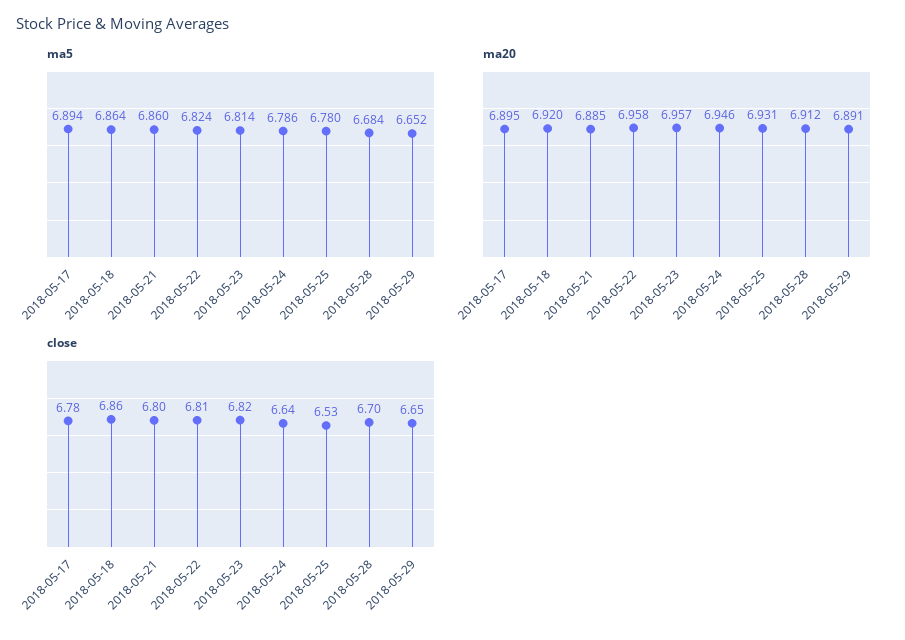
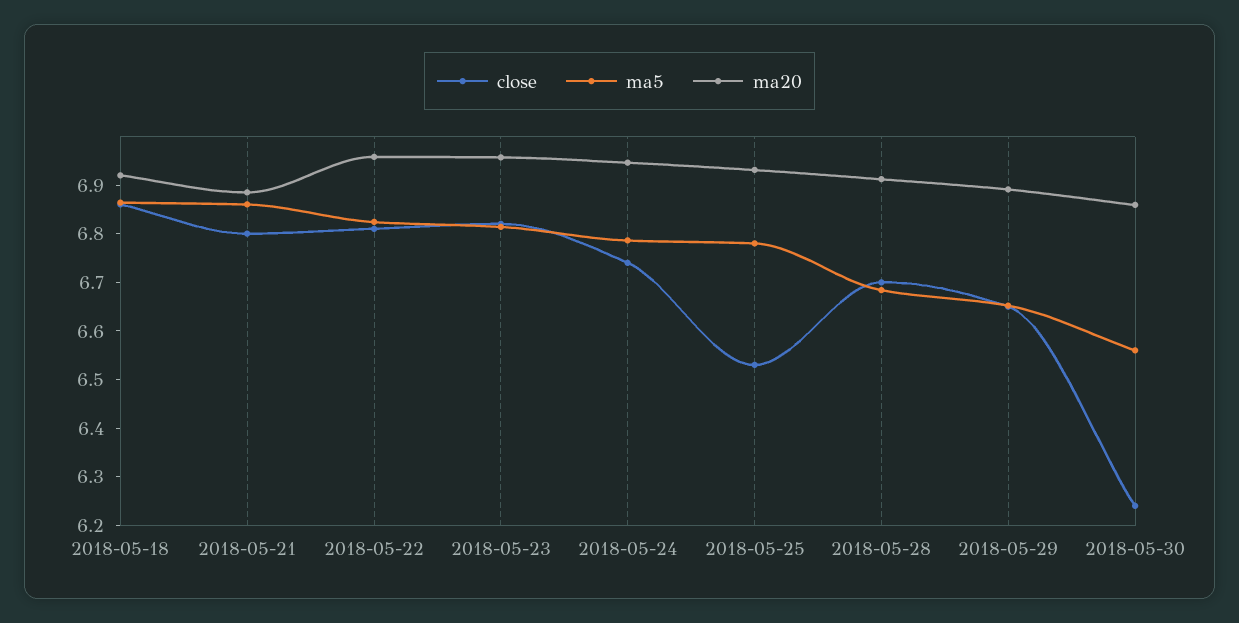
ma5, 2018-05-17: 6.894 -> none
ma20, 2018-05-17: 6.895 -> none
close, 2018-05-17: 6.78 -> none
close, 2018-05-24: 6.64 -> 6.74
close, 2018-05-30: none -> 6.24
ma5, 2018-05-30: none -> 6.56
ma20, 2018-05-30: none -> 6.86

